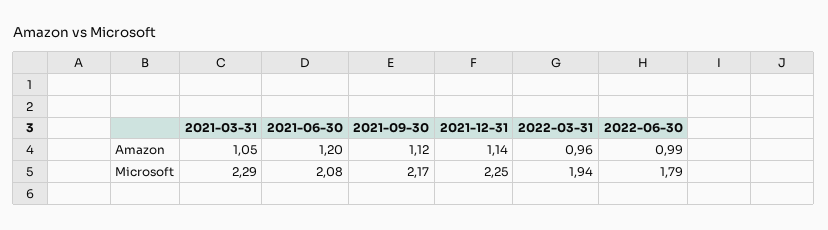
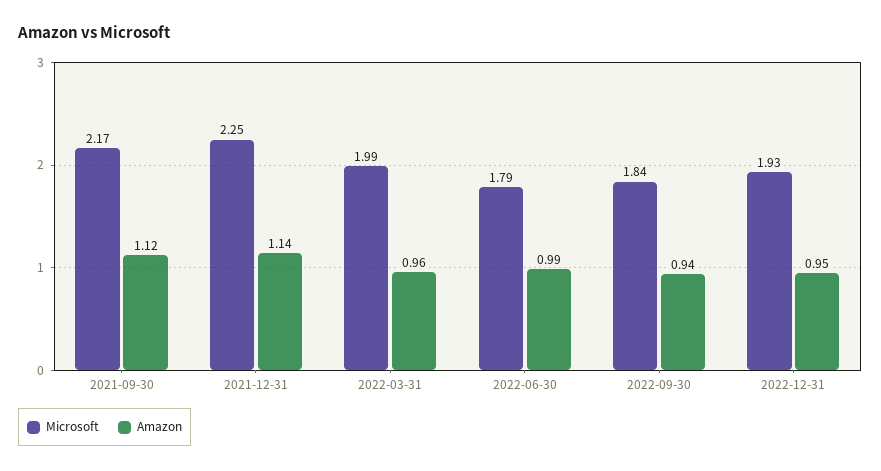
Amazon, 2021-03-31: 1.05 -> none
Amazon, 2021-06-30: 1.2 -> none
Microsoft, 2021-03-31: 2.29 -> none
Microsoft, 2021-06-30: 2.08 -> none
Microsoft, 2022-03-31: 1.94 -> 1.99
Microsoft, 2022-09-30: none -> 1.84
Amazon, 2022-09-30: none -> 0.94
Microsoft, 2022-12-31: none -> 1.93
Amazon, 2022-12-31: none -> 0.95

